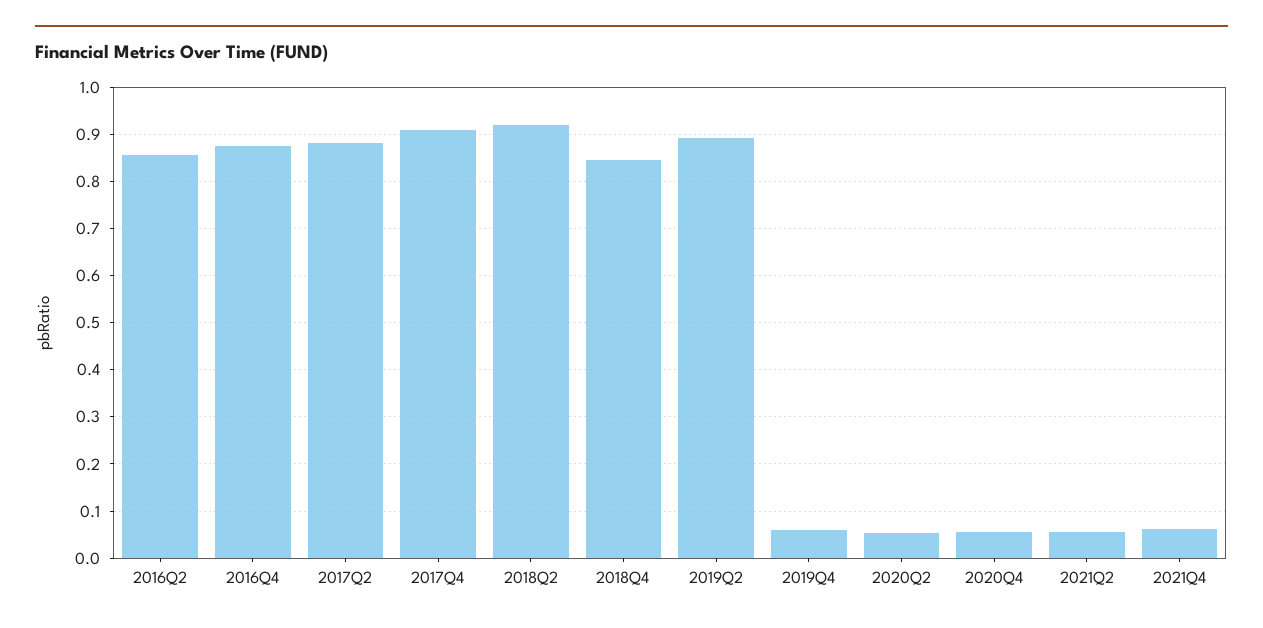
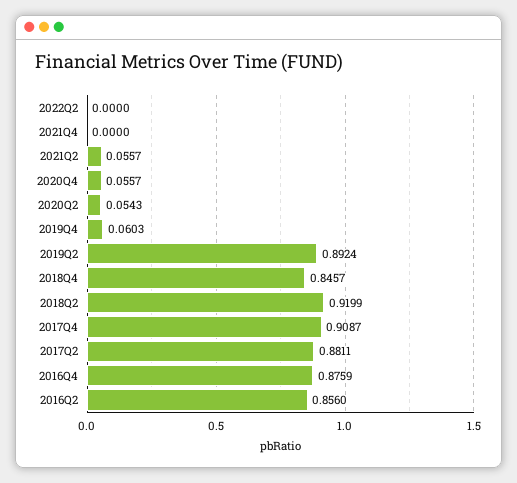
2021Q4: 0.06 -> 0
2022Q2: none -> 0

